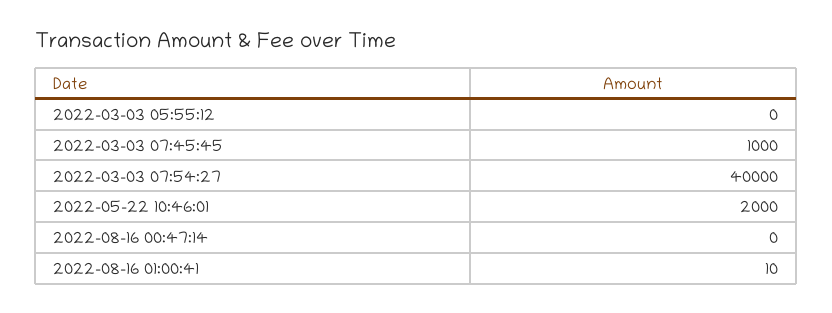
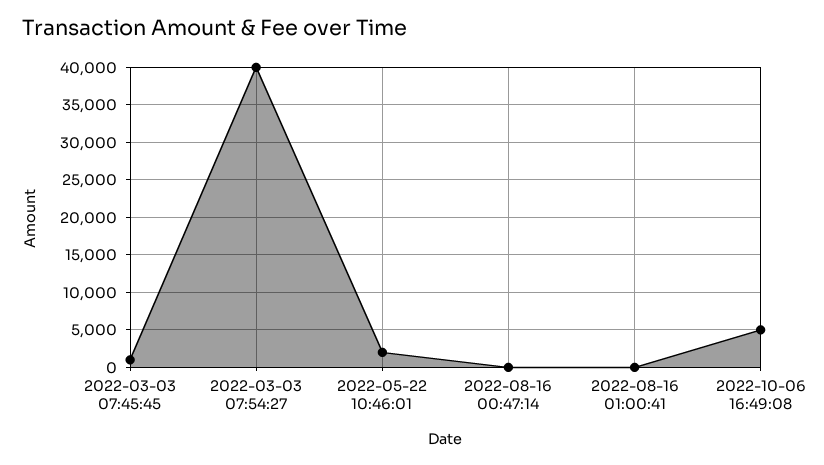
2022-03-03 05:55:12: 0 -> none
2022-10-06 16:49:08: none -> 5000

